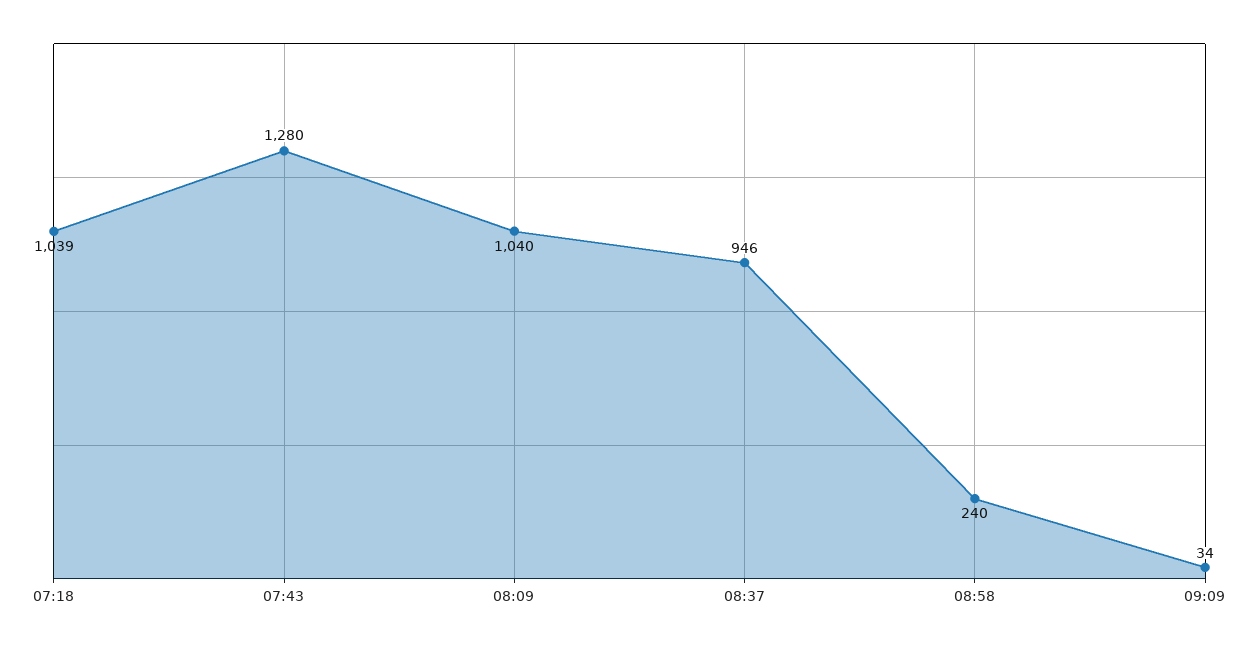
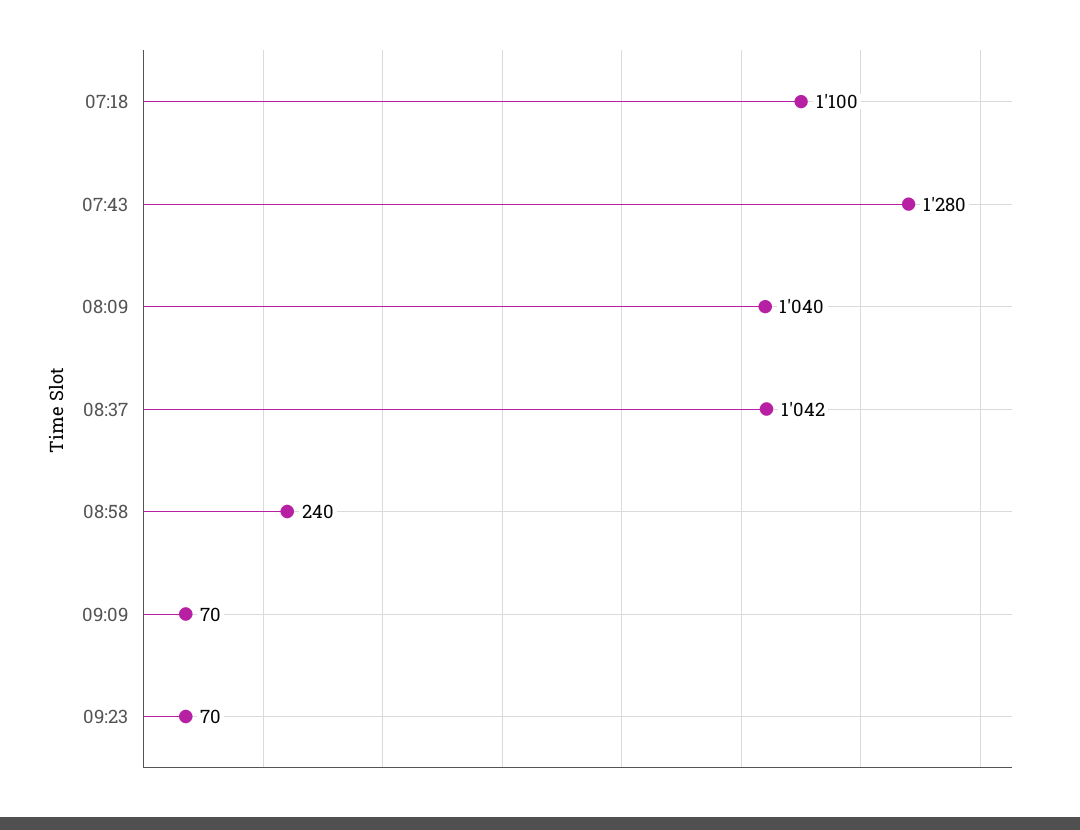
07:18: 1039 -> 1100
08:37: 946 -> 1042
09:09: 34 -> 70
09:23: none -> 70

